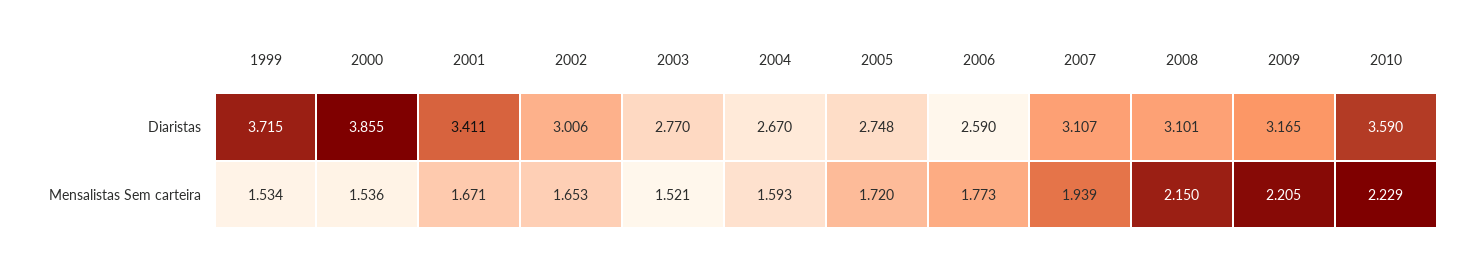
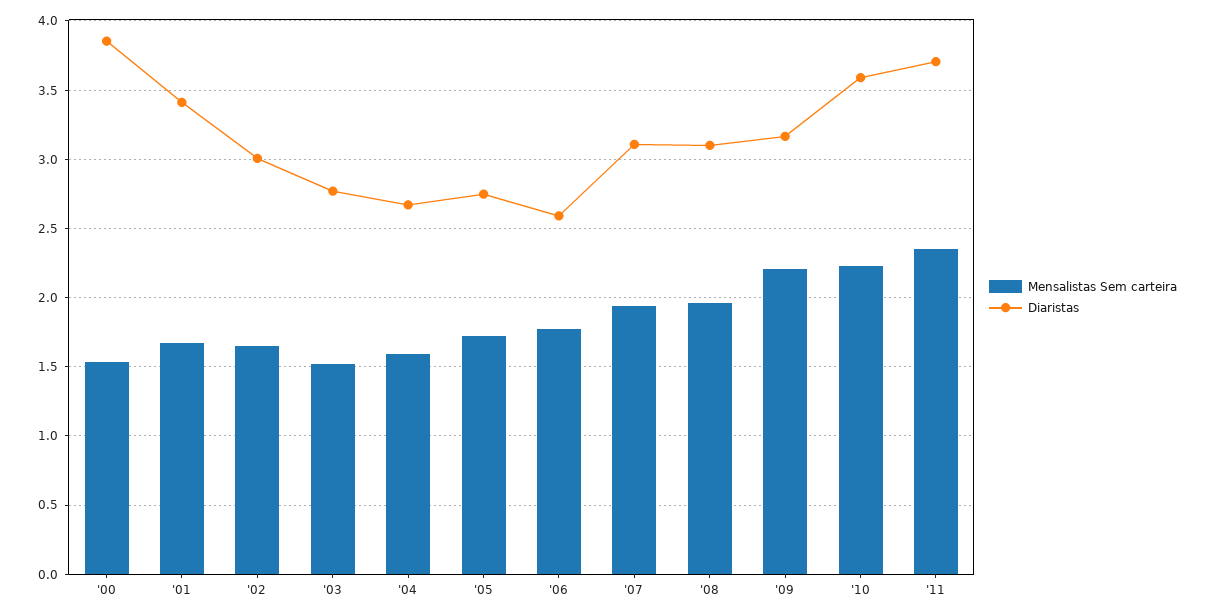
Diaristas, 1999: 3.715 -> none
Mensalistas Sem carteira, 1999: 1.534 -> none
Mensalistas Sem carteira, 2008: 2.15 -> 1.95
Mensalistas Sem carteira, '11: none -> 2.35
Diaristas, '11: none -> 3.7

